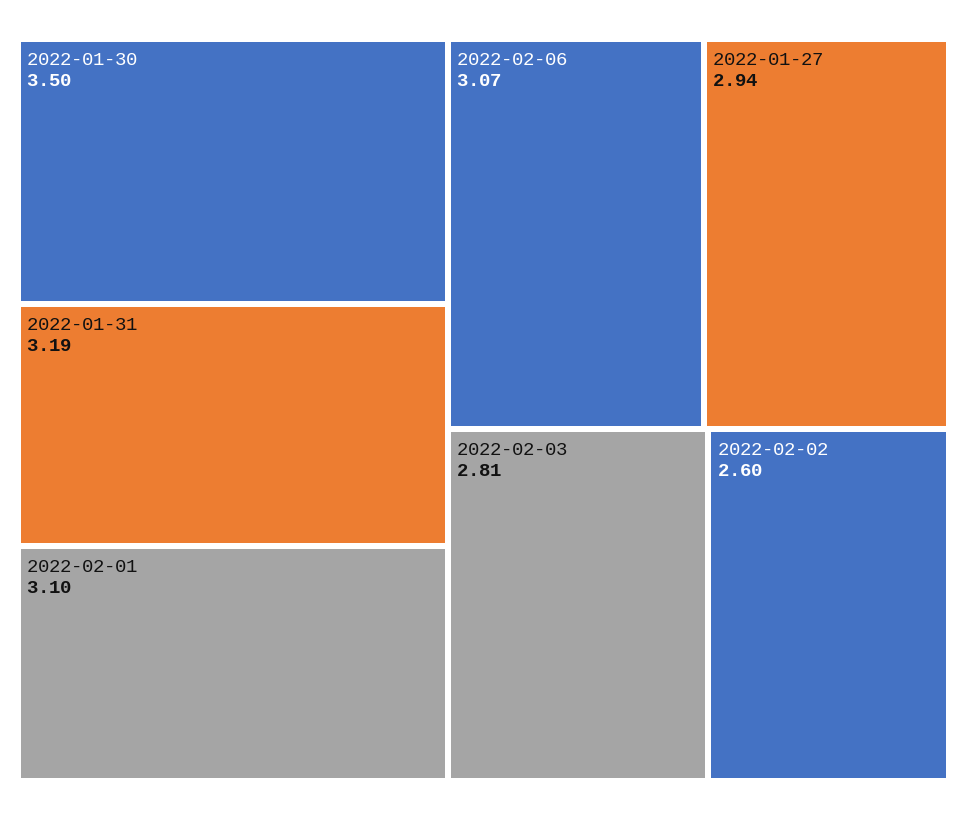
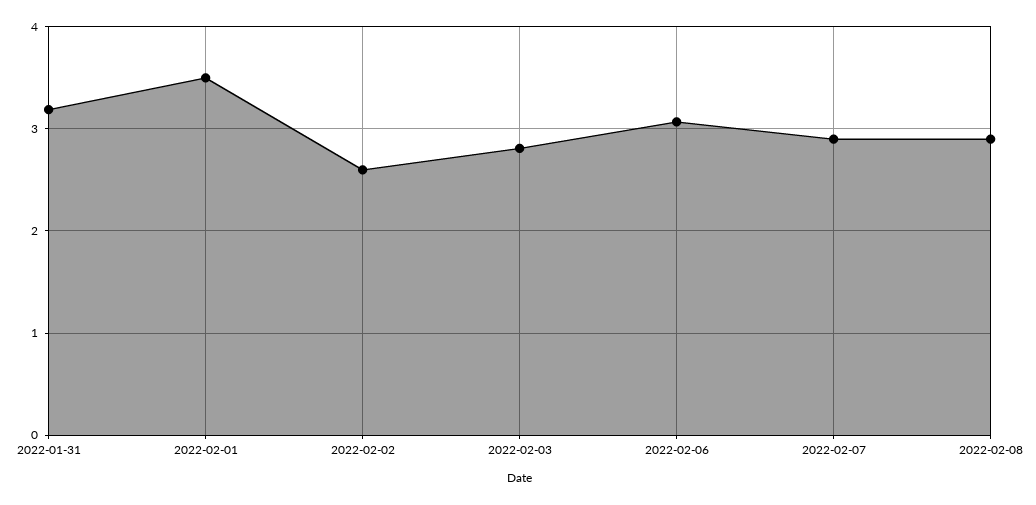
2022-01-30: 3.5 -> none
2022-02-01: 3.1 -> 3.5
2022-01-27: 2.94 -> none
2022-02-07: none -> 2.9
2022-02-08: none -> 2.9

